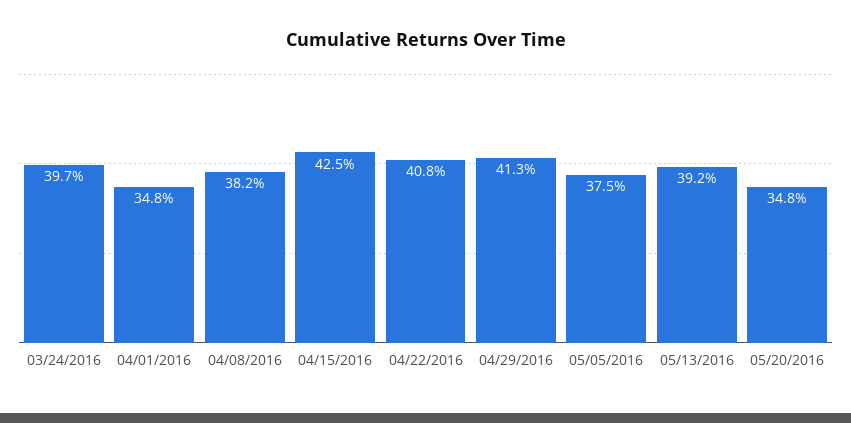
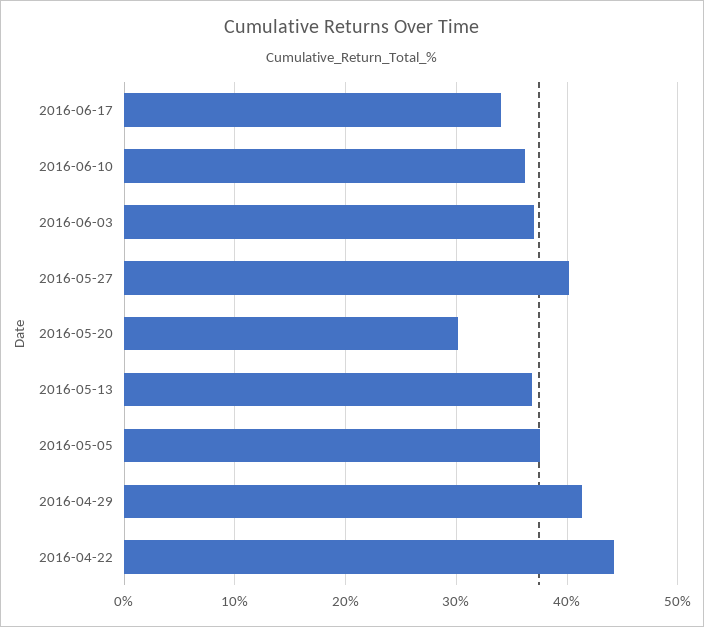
03/24/2016: 39.7 -> none
04/01/2016: 34.8 -> none
04/08/2016: 38.2 -> none
04/15/2016: 42.5 -> none
04/22/2016: 40.8 -> 44
05/13/2016: 39.2 -> 37
05/20/2016: 34.8 -> 30
2016-06-17: none -> 34
2016-06-10: none -> 36
2016-06-03: none -> 37
2016-05-27: none -> 40

